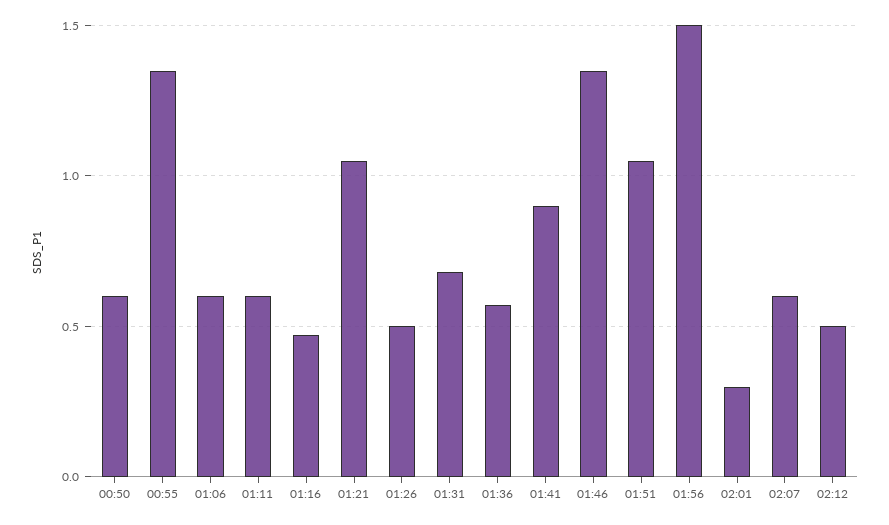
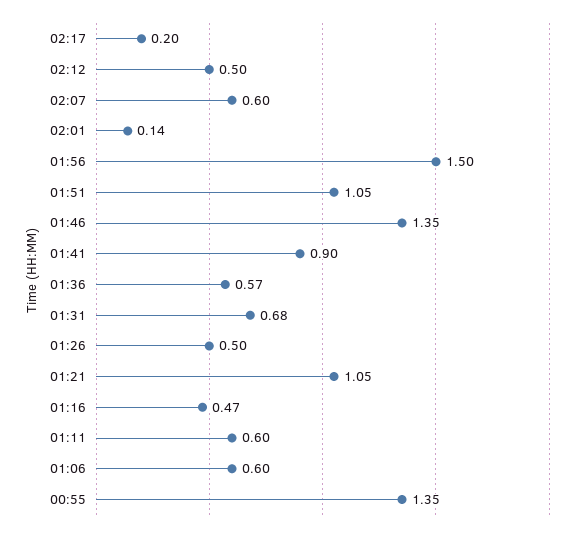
00:50: 0.6 -> none
02:01: 0.3 -> 0.14
02:17: none -> 0.2

